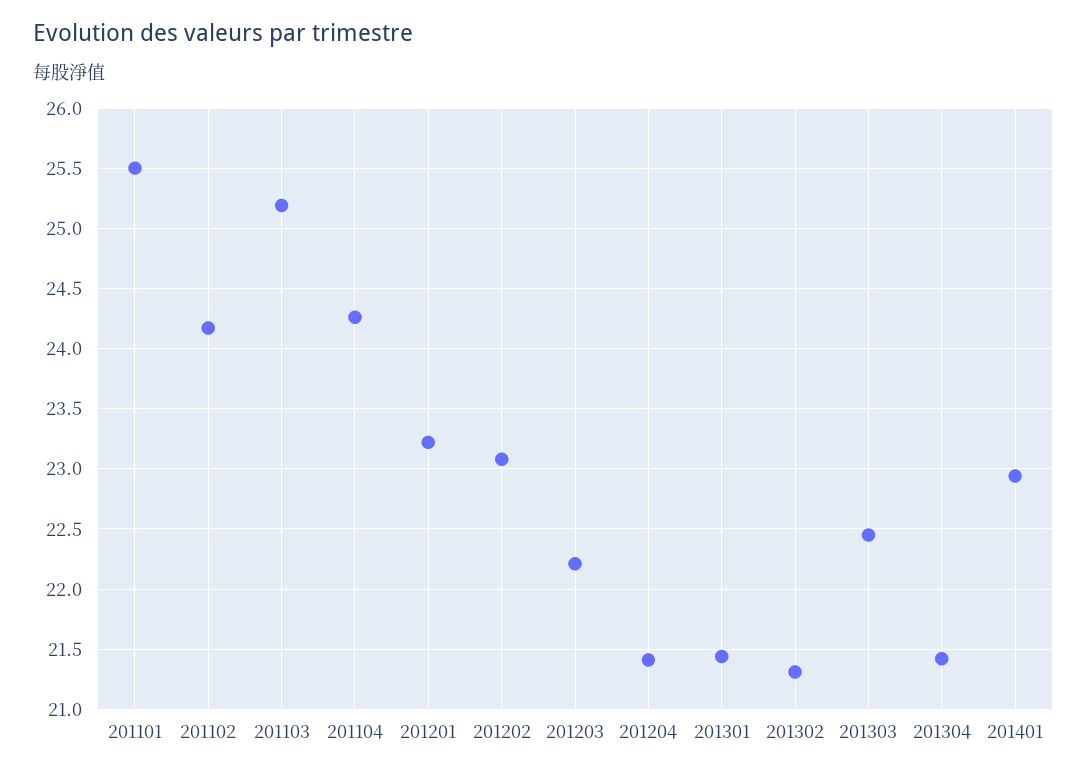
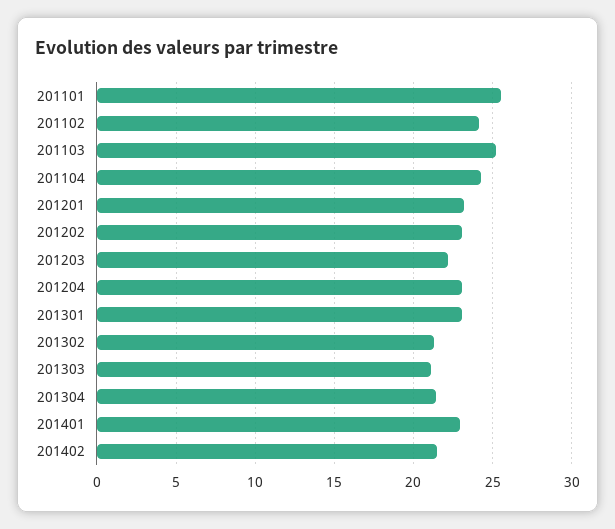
201204: 21.4 -> 23
201301: 21.45 -> 23
201303: 22.45 -> 21
201402: none -> 21.5

